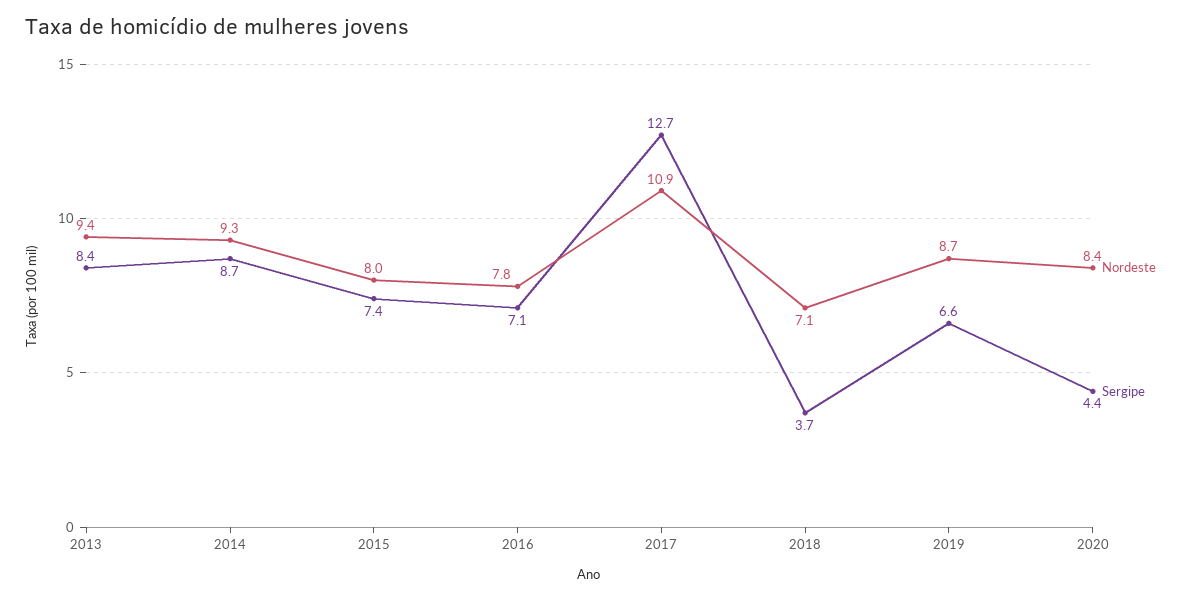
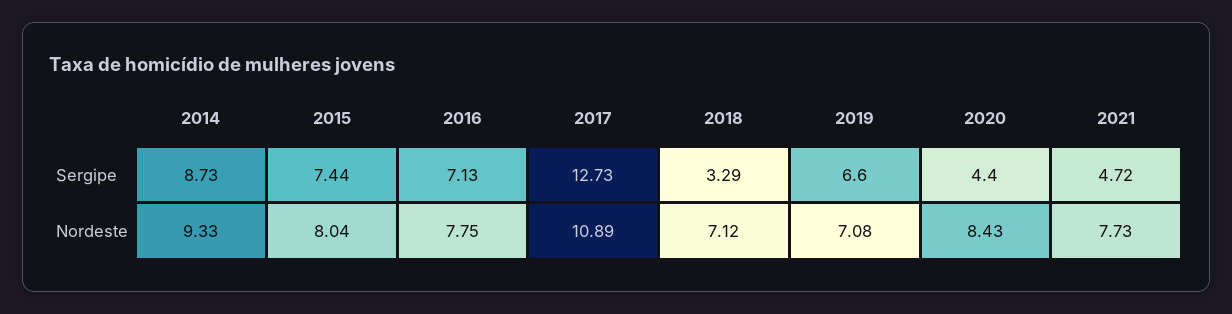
Nordeste, 2013: 9.4 -> none
Sergipe, 2013: 8.4 -> none
Sergipe, 2018: 3.7 -> 3.29
Nordeste, 2019: 8.7 -> 7.08
Sergipe, 2021: none -> 4.72
Nordeste, 2021: none -> 7.73

